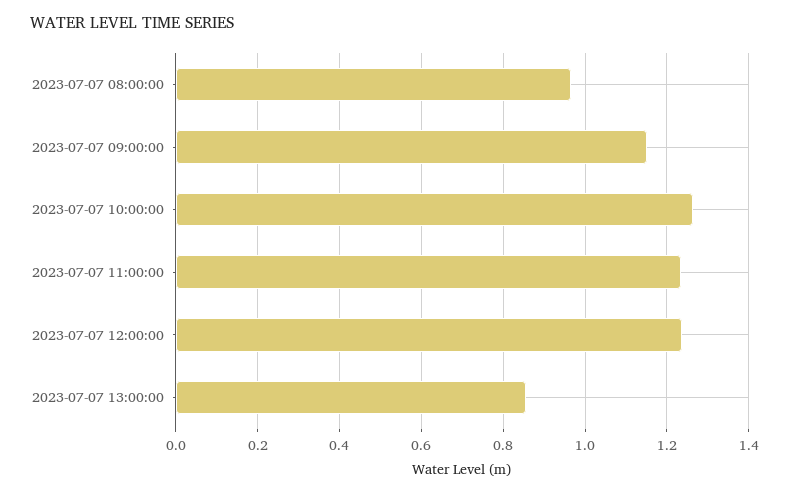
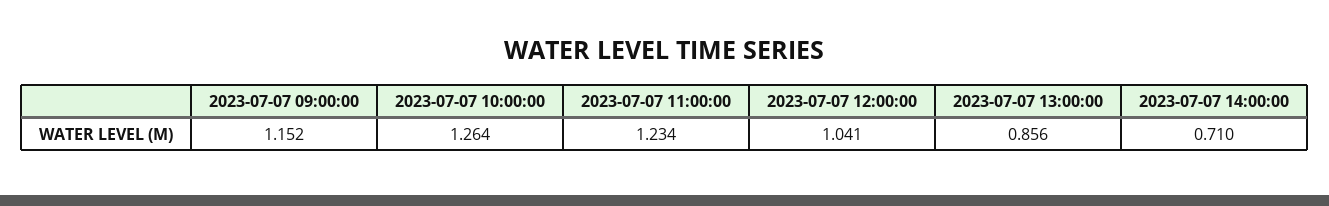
2023-07-07 08:00:00: 0.96 -> none
2023-07-07 12:00:00: 1.24 -> 1.041
2023-07-07 14:00:00: none -> 0.71

